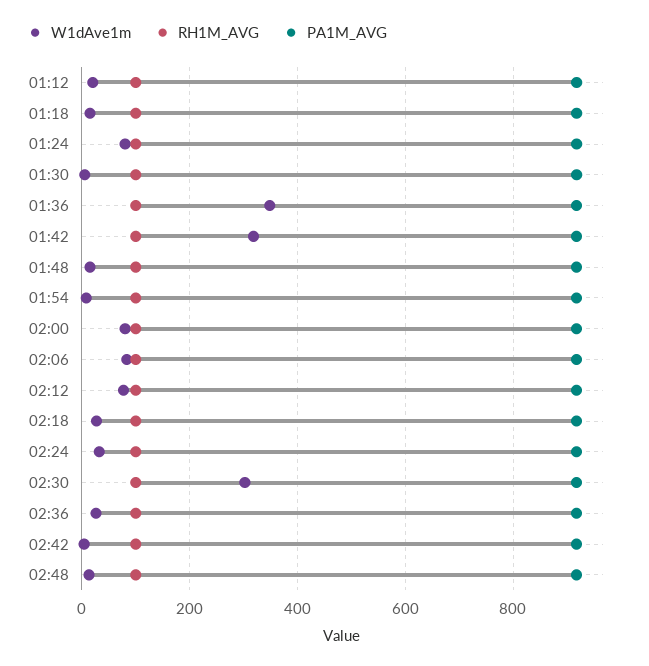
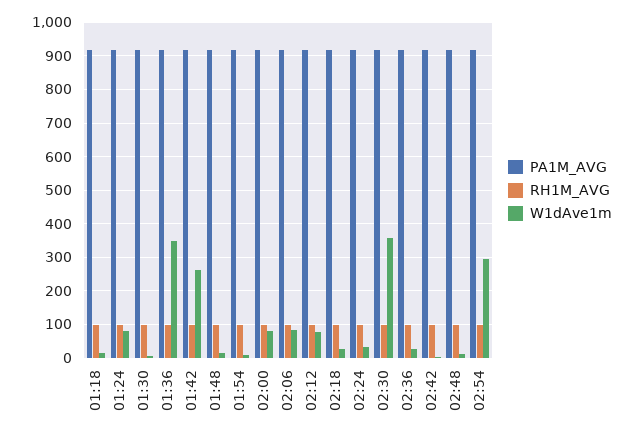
W1dAve1m, 01:12: 20 -> none
RH1M_AVG, 01:12: 100 -> none
PA1M_AVG, 01:12: 920 -> none
W1dAve1m, 01:42: 320 -> 260
W1dAve1m, 02:30: 300 -> 360
PA1M_AVG, 02:54: none -> 920
RH1M_AVG, 02:54: none -> 100
W1dAve1m, 02:54: none -> 300

